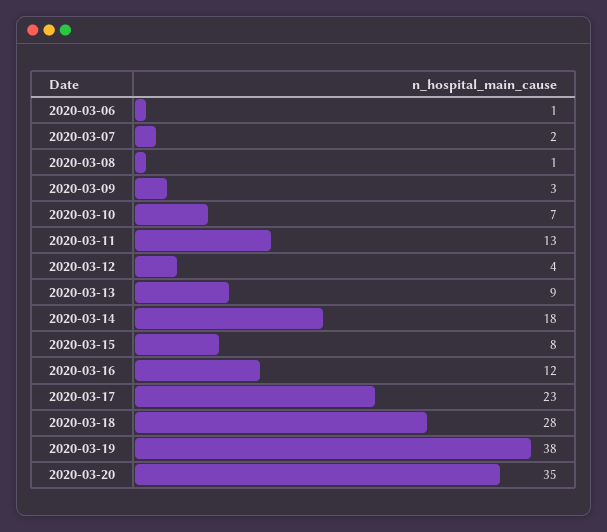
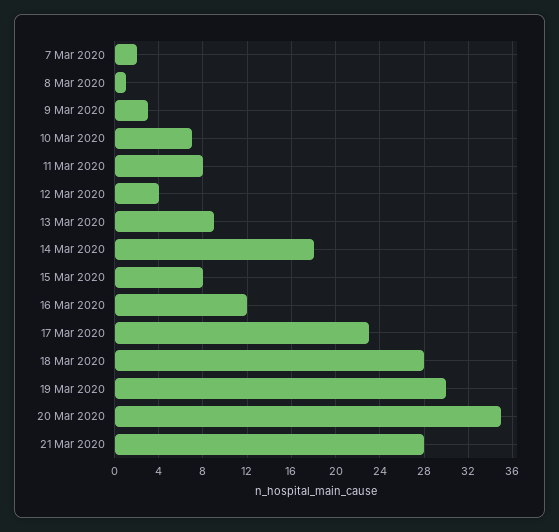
2020-03-06: 1 -> none
2020-03-11: 13 -> 8
2020-03-19: 38 -> 30
21 Mar 2020: none -> 28

